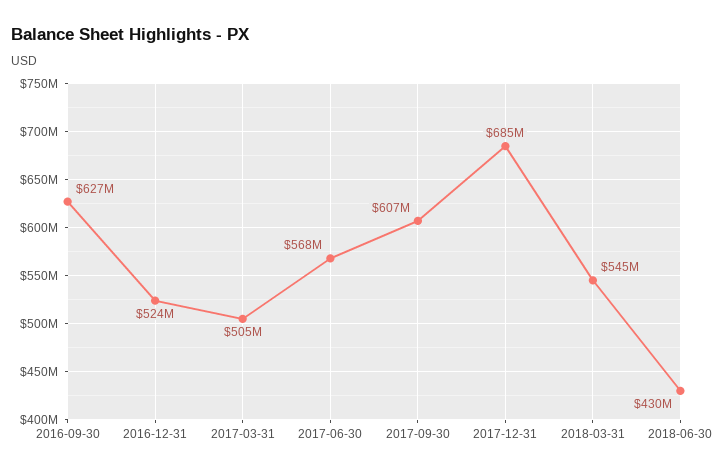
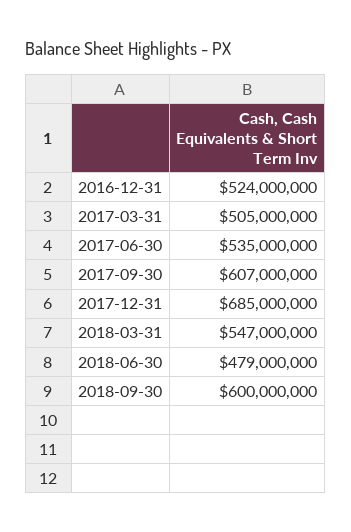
2016-09-30: 627000000 -> none
2017-06-30: 568000000 -> 535000000
2018-03-31: 545000000 -> 547000000
2018-06-30: 430000000 -> 479000000
2018-09-30: none -> 600000000

